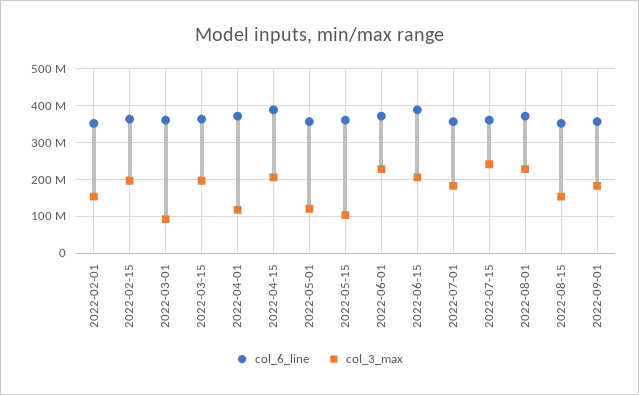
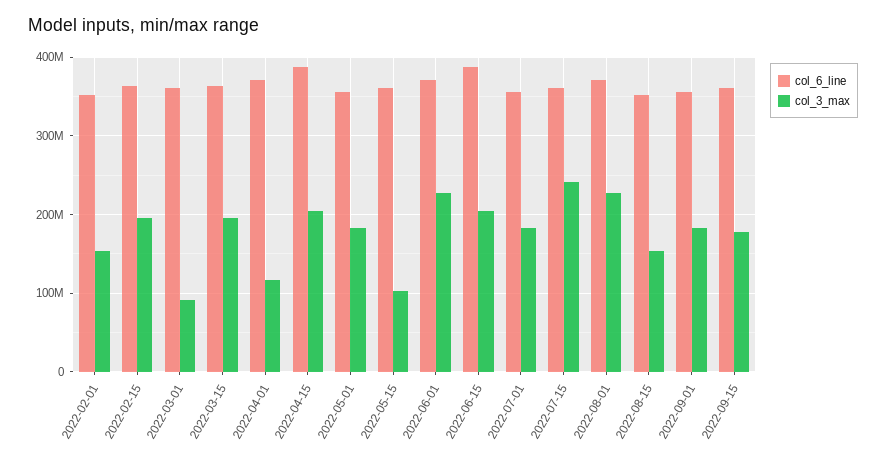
col_3_max, 2022-05-01: 120000000 -> 180000000
col_6_line, 2022-09-15: none -> 360000000
col_3_max, 2022-09-15: none -> 180000000

